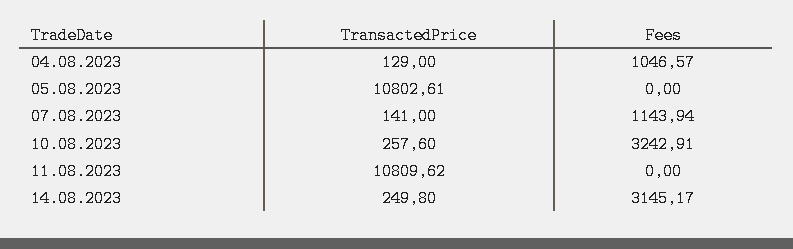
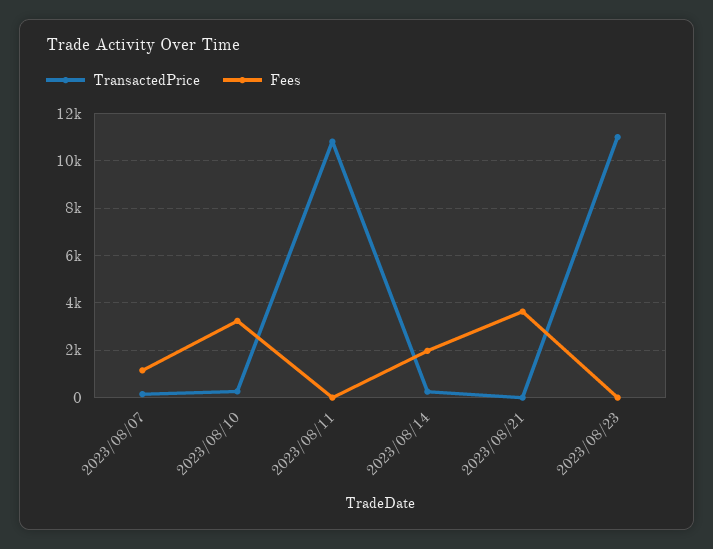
TransactedPrice, 04.08.2023: 129 -> none
Fees, 04.08.2023: 1046.57 -> none
TransactedPrice, 05.08.2023: 10802.61 -> none
Fees, 05.08.2023: 0 -> none
Fees, 14.08.2023: 3145.17 -> 2000
TransactedPrice, 2023/08/21: none -> 0
Fees, 2023/08/21: none -> 3500
TransactedPrice, 2023/08/23: none -> 11000
Fees, 2023/08/23: none -> 0

